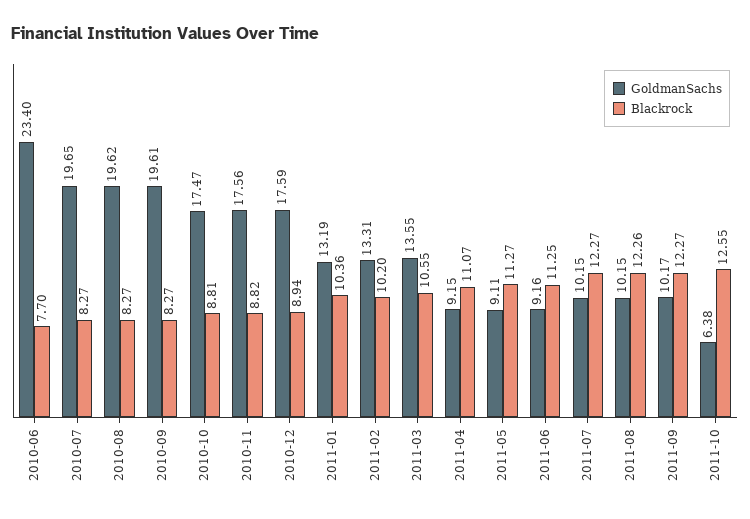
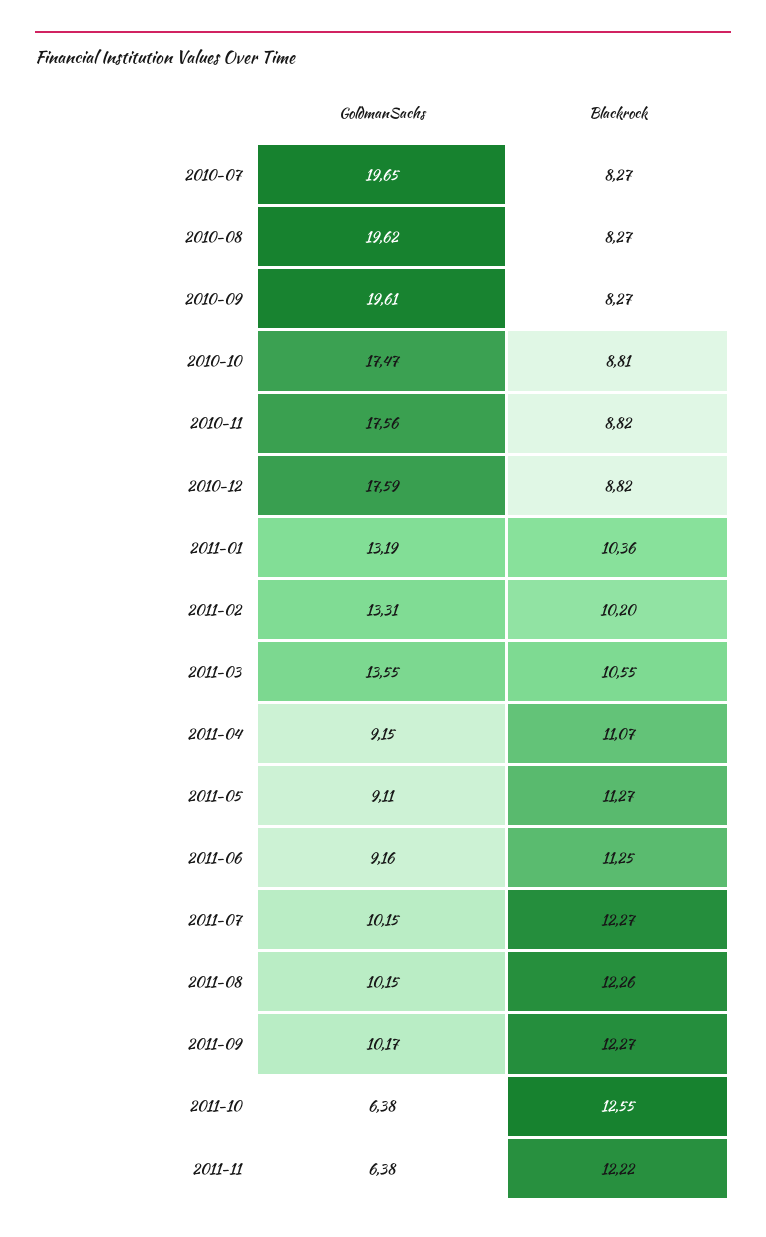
GoldmanSachs, 2010-06: 23.4 -> none
Blackrock, 2010-06: 7.7 -> none
Blackrock, 2010-12: 8.94 -> 8.82
GoldmanSachs, 2011-11: none -> 6.38
Blackrock, 2011-11: none -> 12.22

